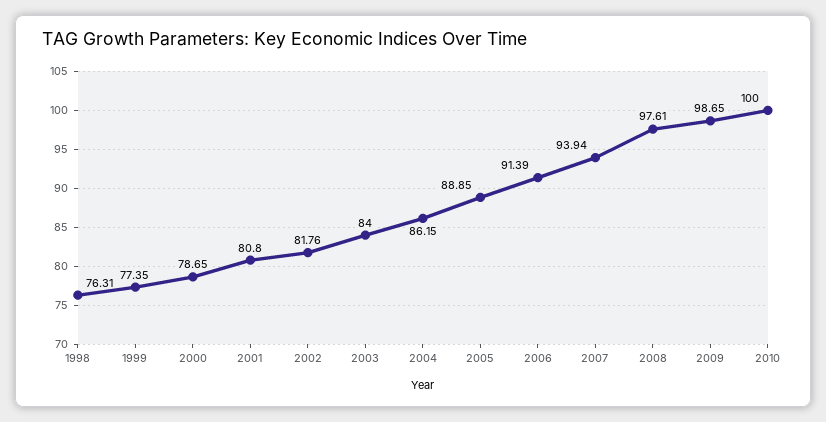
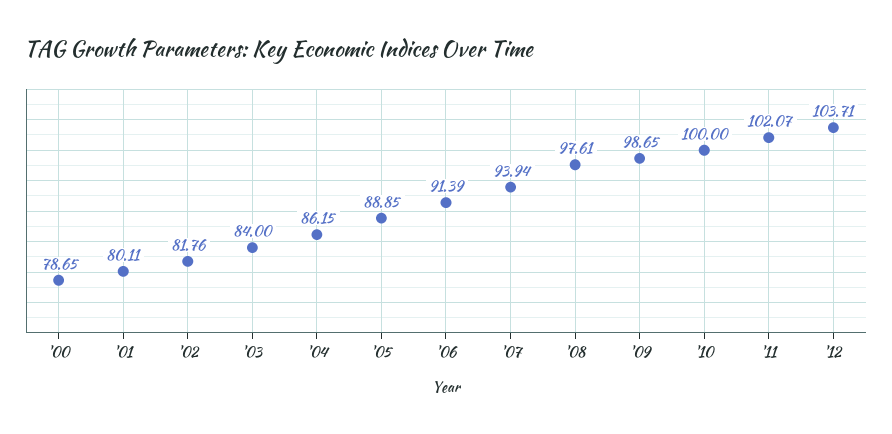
1998: 76.31 -> none
1999: 77.35 -> none
2001: 80.8 -> 80.11
'11: none -> 102.07
'12: none -> 103.71

